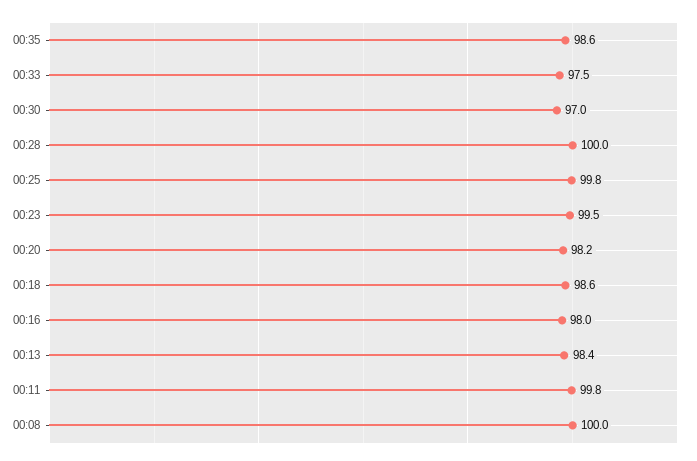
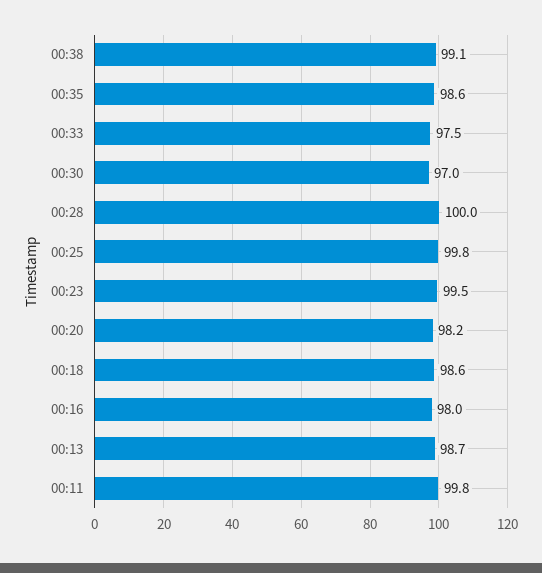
00:13: 98.4 -> 98.7
00:08: 100 -> none
00:38: none -> 99.1

